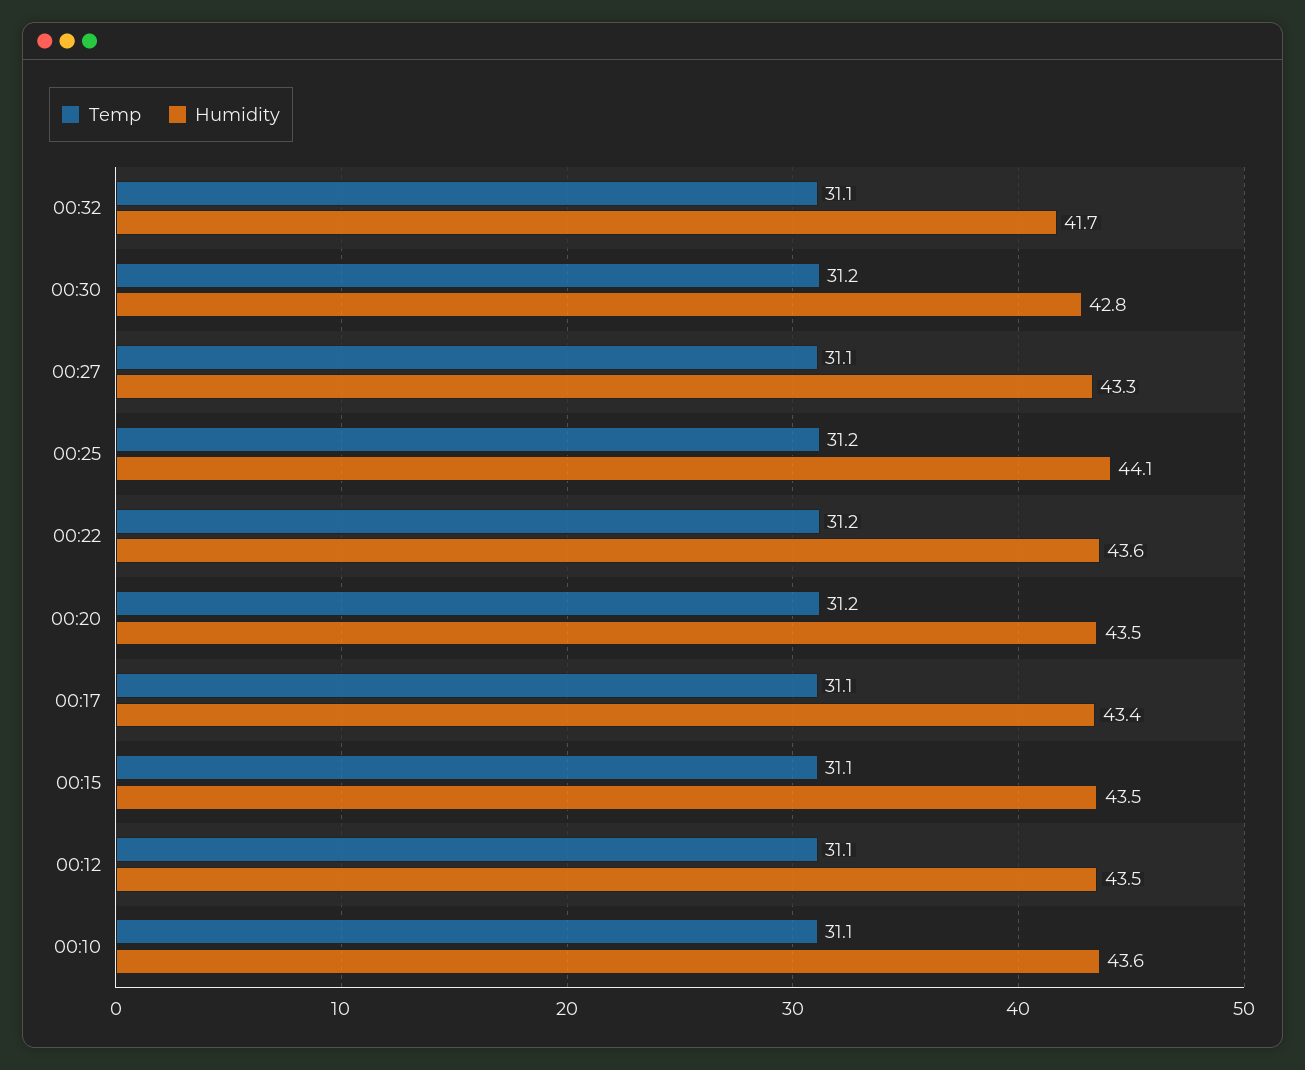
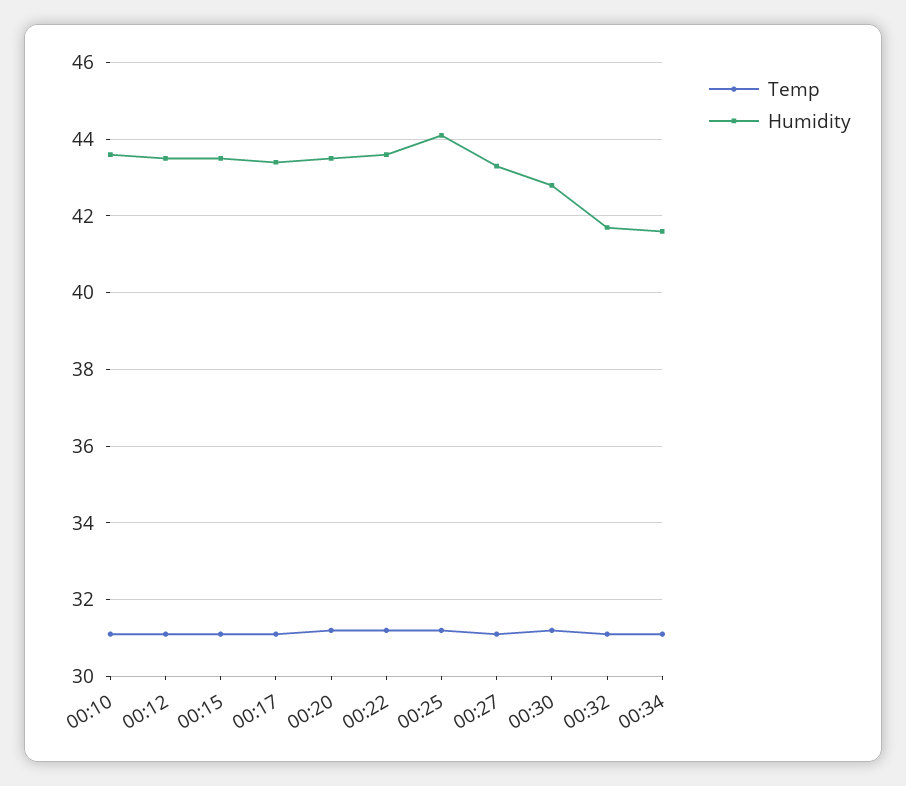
Temp, 00:34: none -> 31
Humidity, 00:34: none -> 41.5

